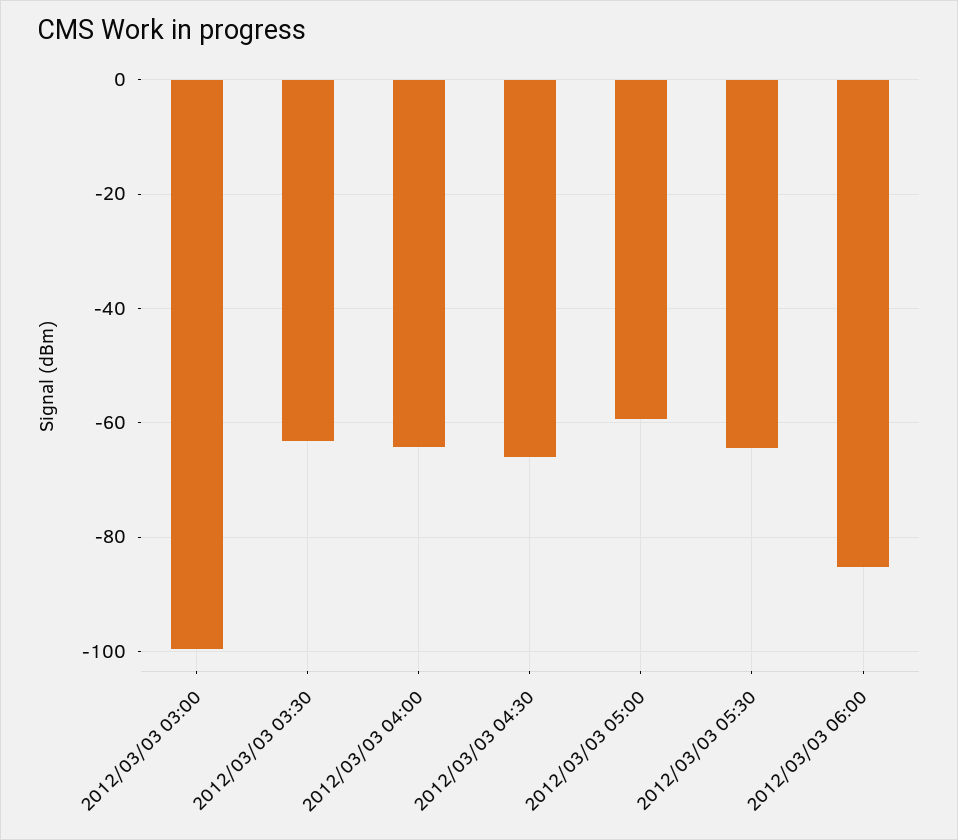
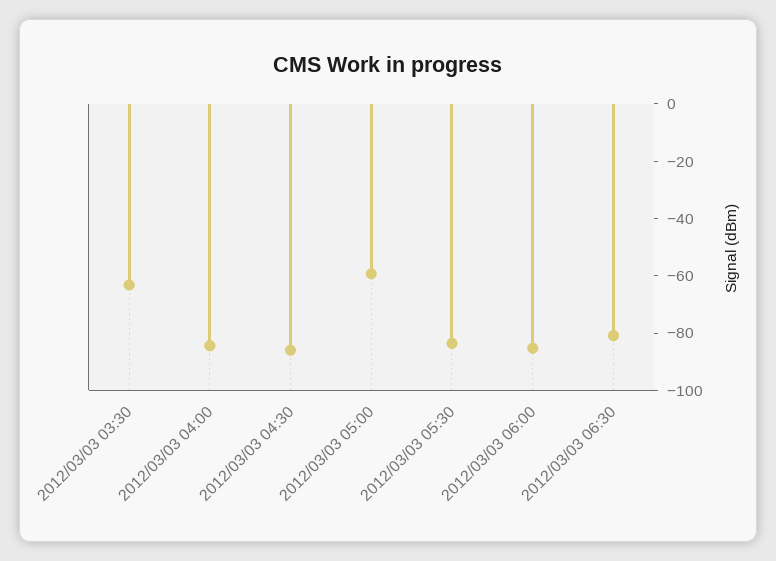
2012/03/03 03:00: -100 -> none
2012/03/03 04:00: -64 -> -85
2012/03/03 04:30: -66 -> -85
2012/03/03 05:30: -64 -> -85
2012/03/03 06:30: none -> -80

